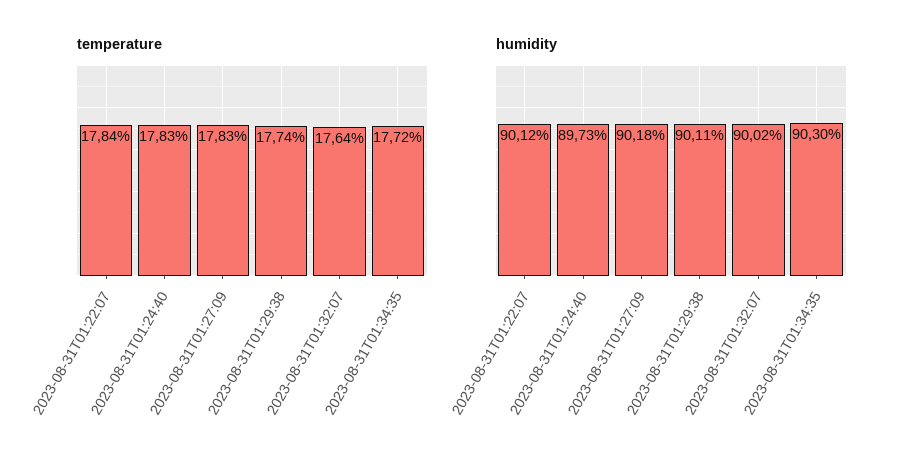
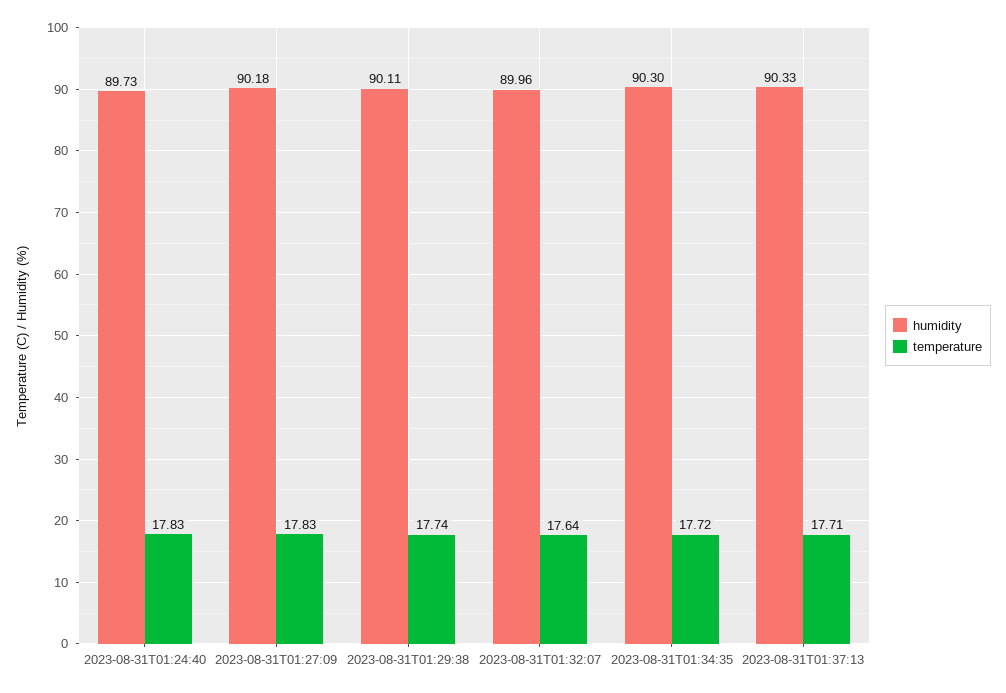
temperature, 2023-08-31T01:22:07: 17.84 -> none
humidity, 2023-08-31T01:22:07: 90.12 -> none
humidity, 2023-08-31T01:32:07: 90.02 -> 89.96
humidity, 2023-08-31T01:37:13: none -> 90.33
temperature, 2023-08-31T01:37:13: none -> 17.71

